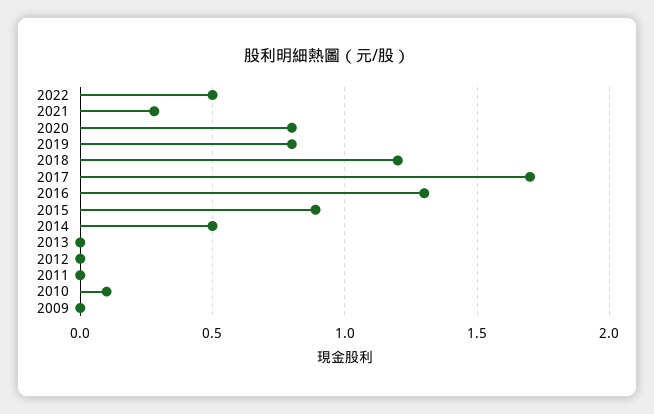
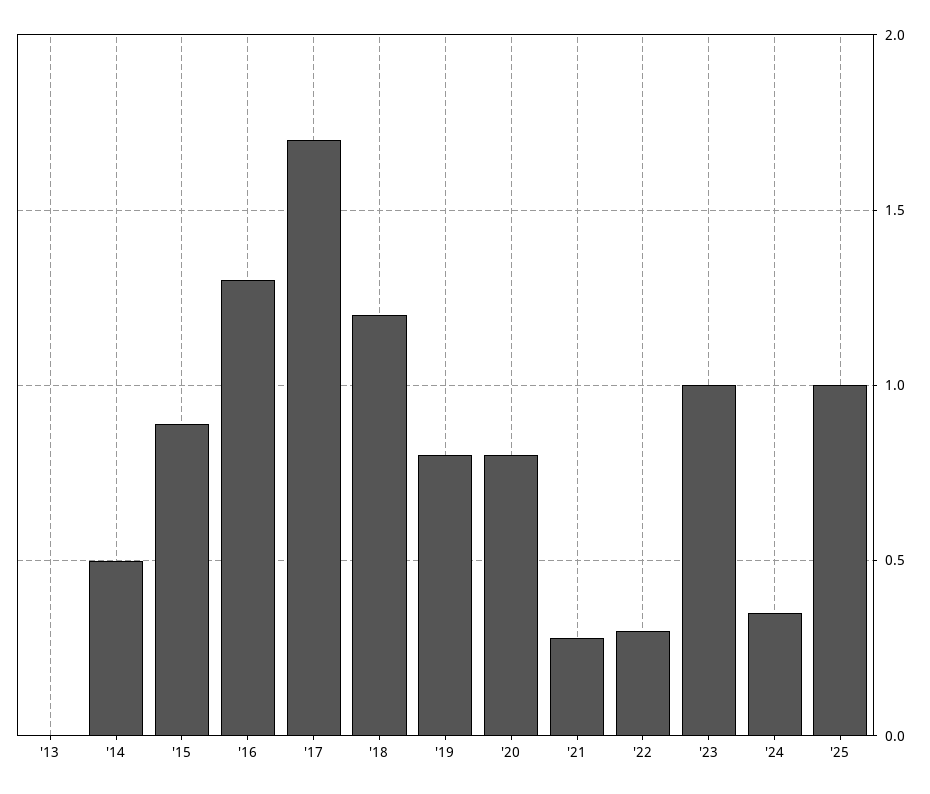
2022: 0.5 -> 0.3
2012: 0 -> none
2011: 0 -> none
2010: 0.1 -> none
2009: 0 -> none
'23: none -> 1
'24: none -> 0.35
'25: none -> 1

